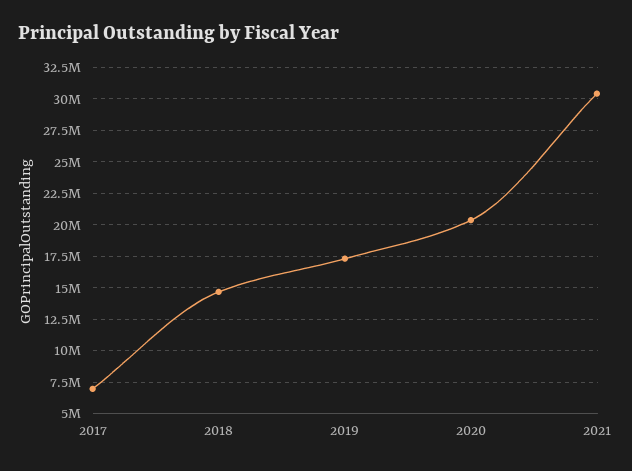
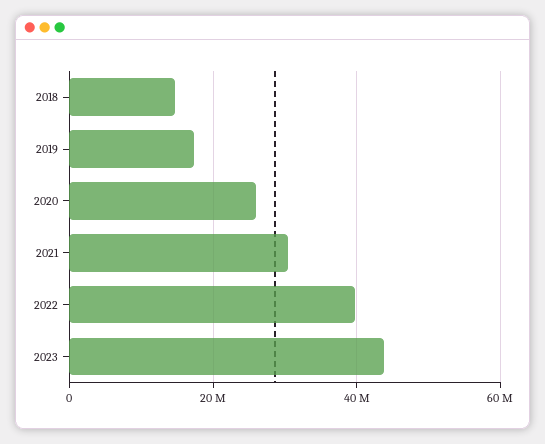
2017: 7000000 -> none
2020: 20500000 -> 26000000
2022: none -> 40000000
2023: none -> 44000000

